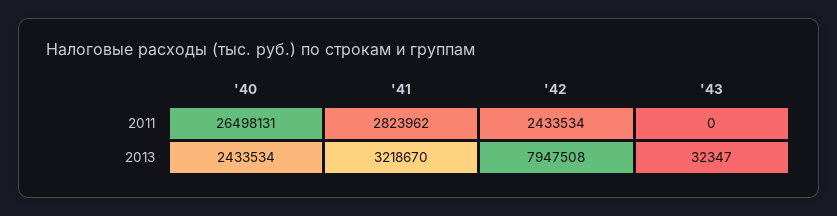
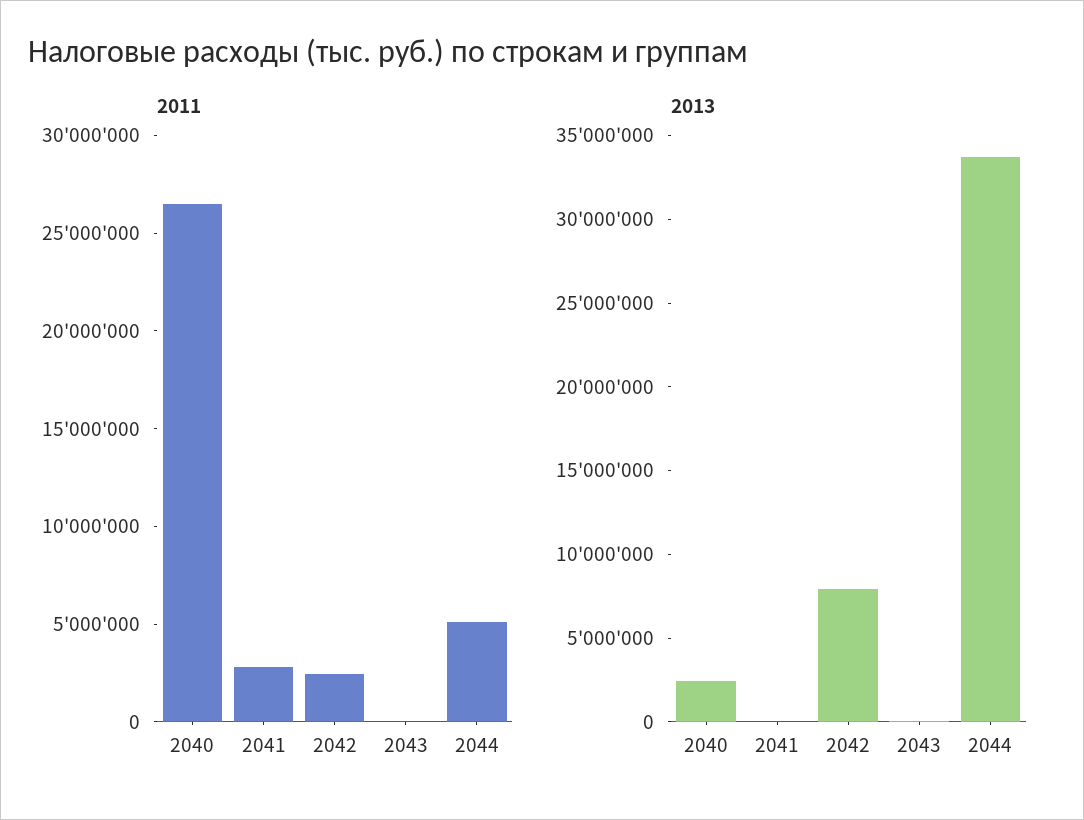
2013, '41: 3218670 -> 0
2011, 2044: none -> 5000000
2013, 2044: none -> 34000000

